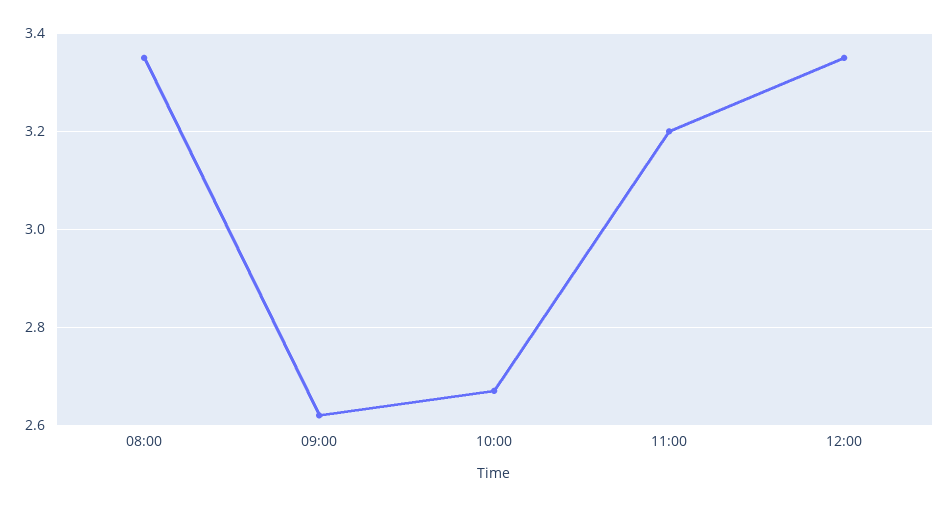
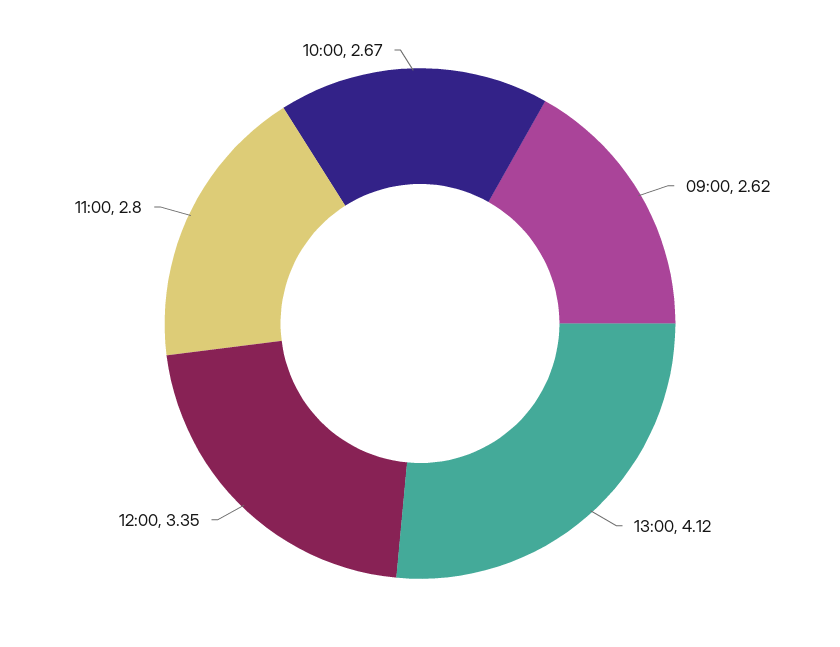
08:00: 3.35 -> none
11:00: 3.2 -> 2.8
13:00: none -> 4.12

